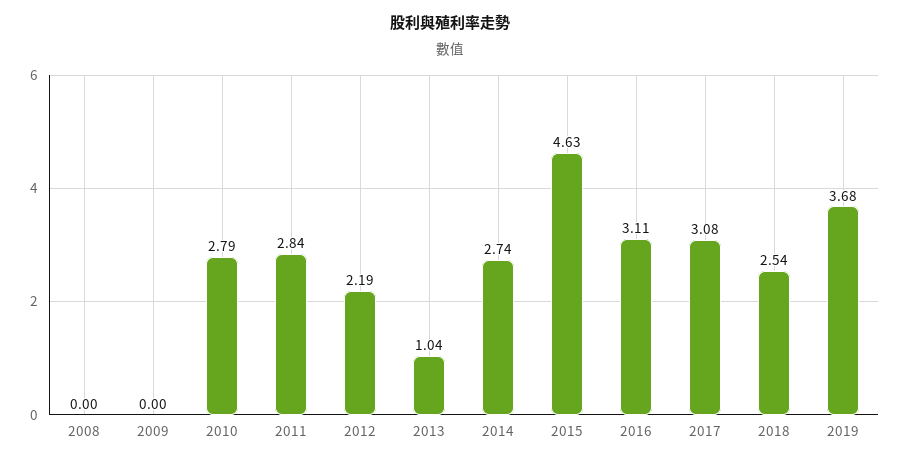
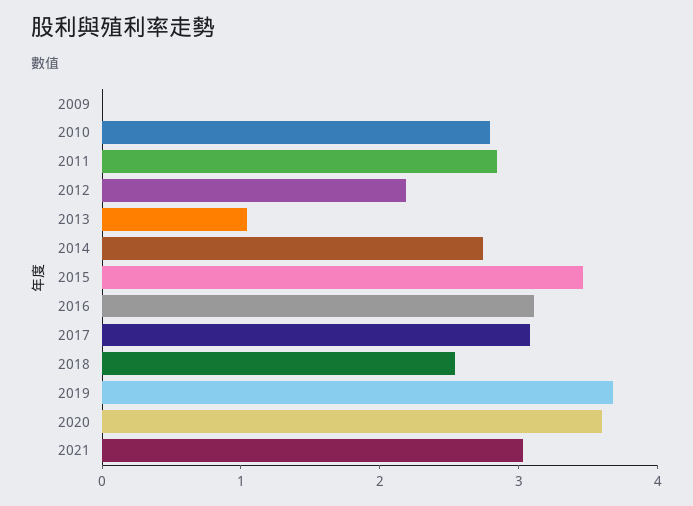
2008: 0 -> none
2015: 4.63 -> 3.4
2020: none -> 3.6
2021: none -> 3

